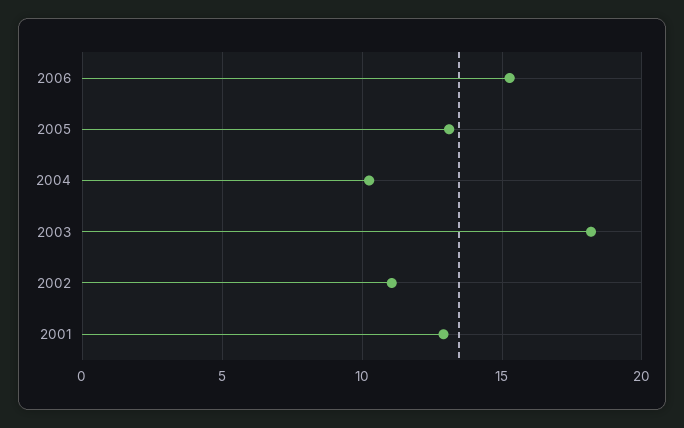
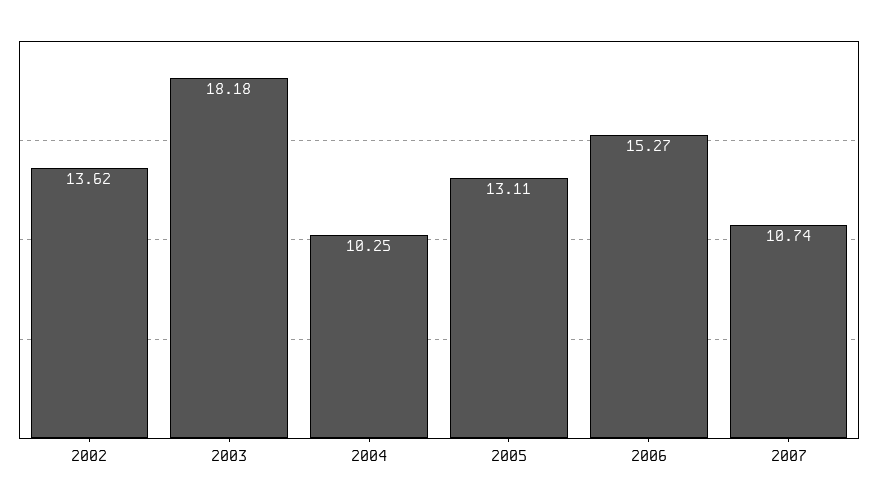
2002: 11 -> 13.62
2001: 13 -> none
2007: none -> 10.74

